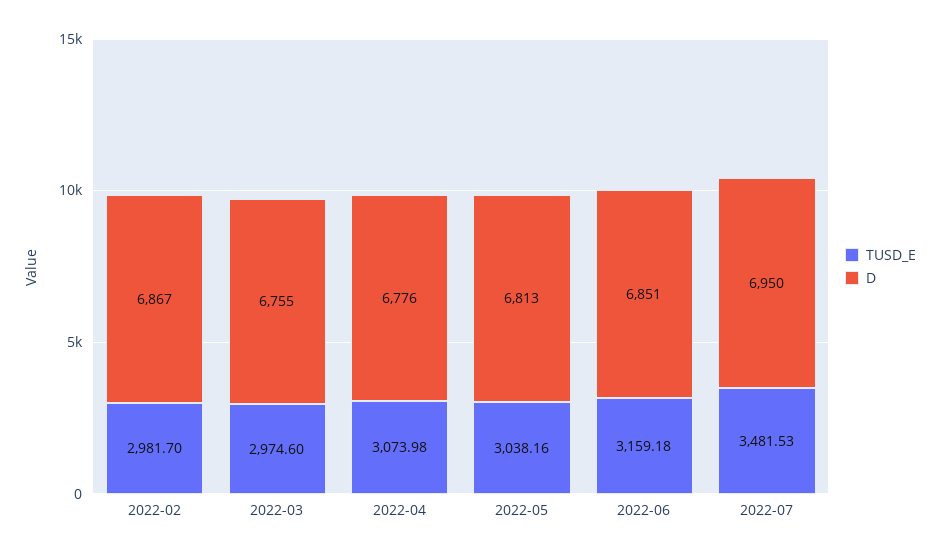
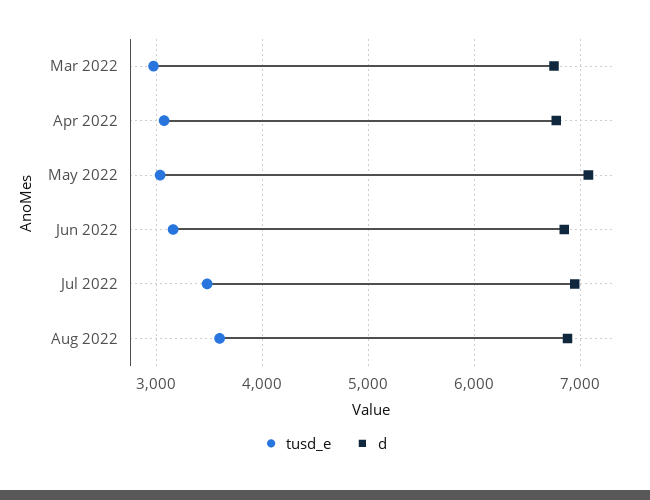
TUSD_E, 2022-02: 2981.7 -> none
D, 2022-02: 6867 -> none
D, 2022-05: 6813 -> 7100
TUSD_E, Aug 2022: none -> 3600
D, Aug 2022: none -> 6900

